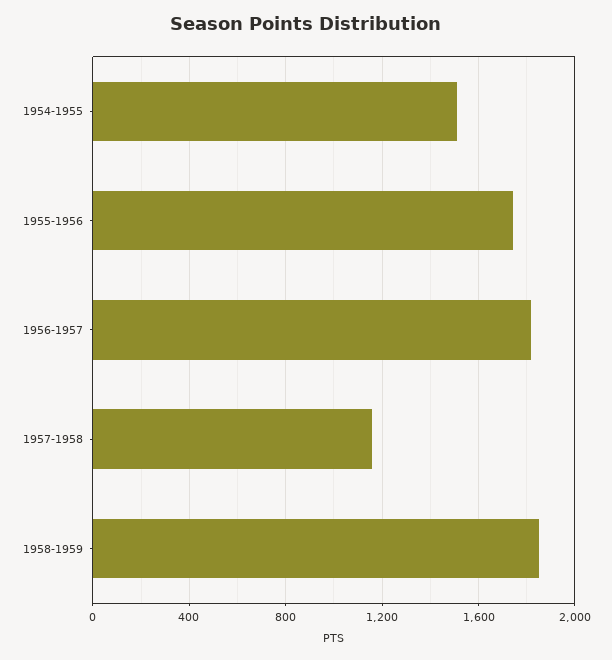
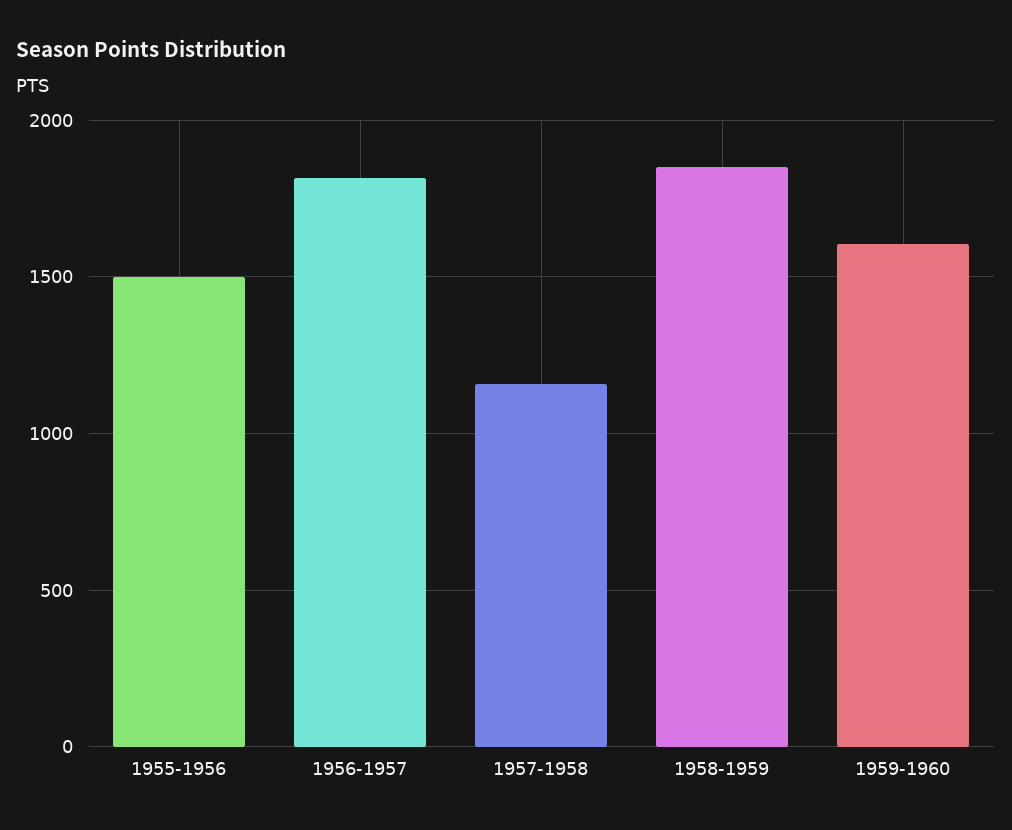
1954-1955: 1500 -> none
1955-1956: 1750 -> 1500
1959-1960: none -> 1600

